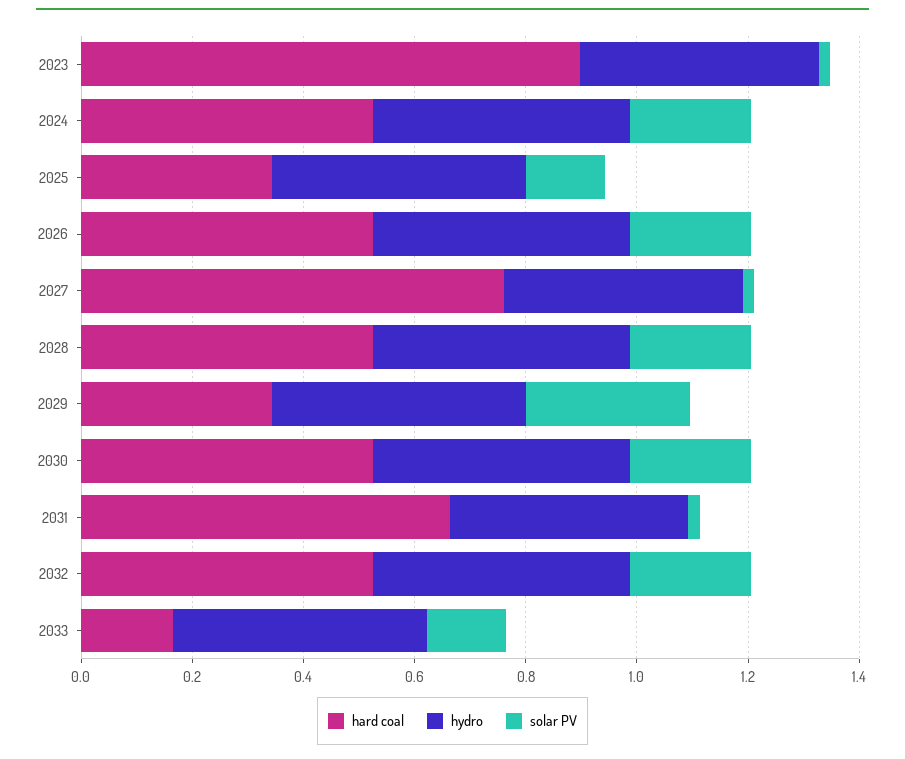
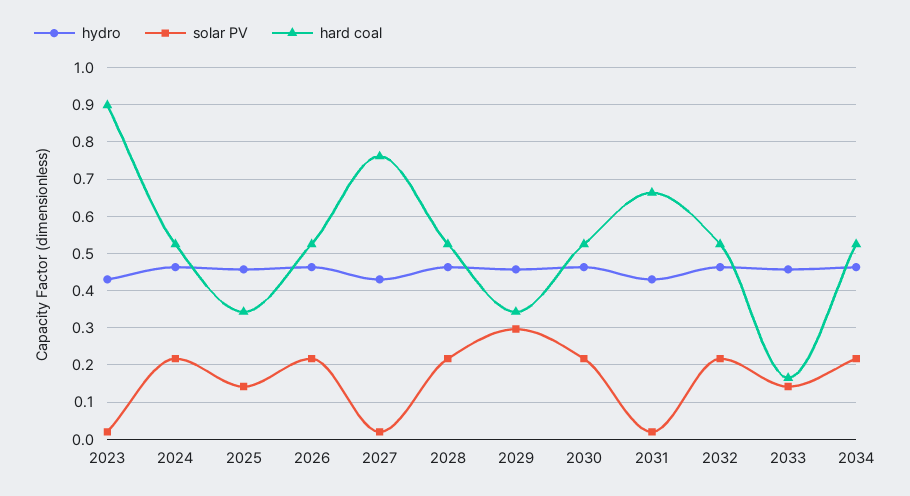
hydro, 2034: none -> 0.46
solar PV, 2034: none -> 0.22
hard coal, 2034: none -> 0.52

